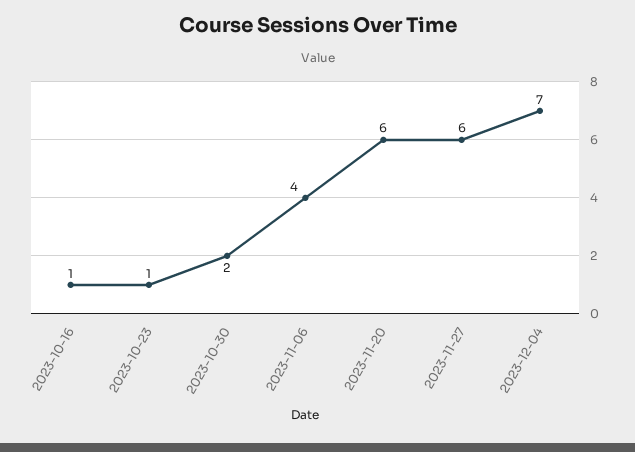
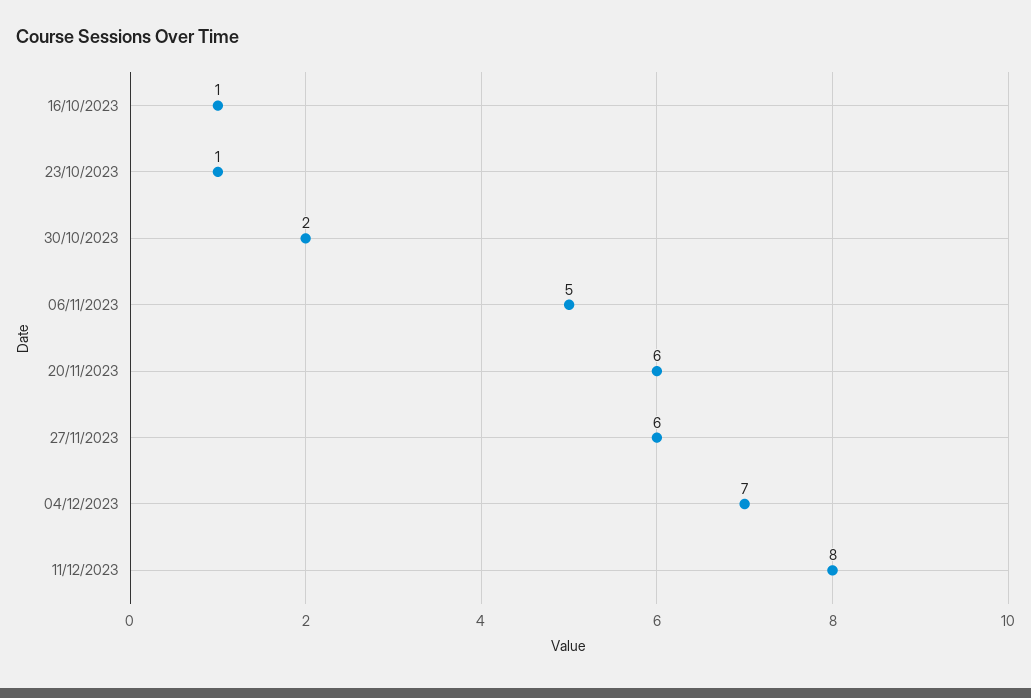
2023-11-06: 4 -> 5
11/12/2023: none -> 8

